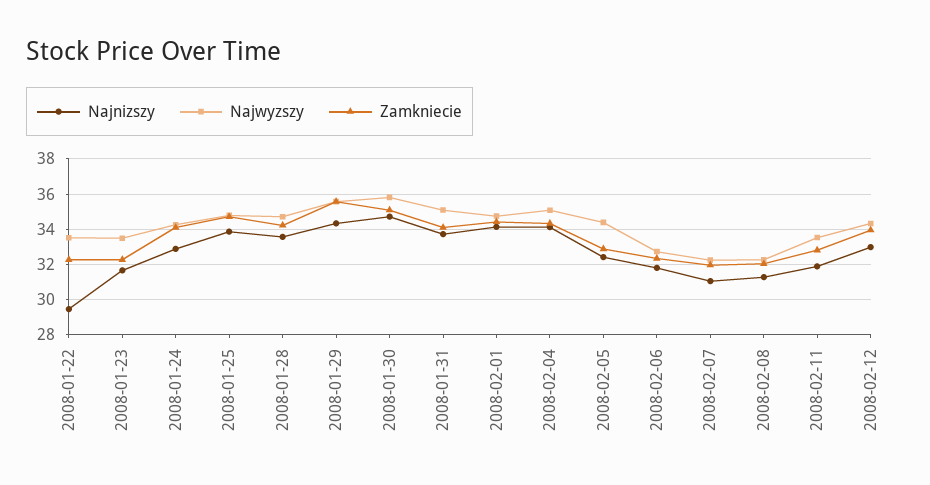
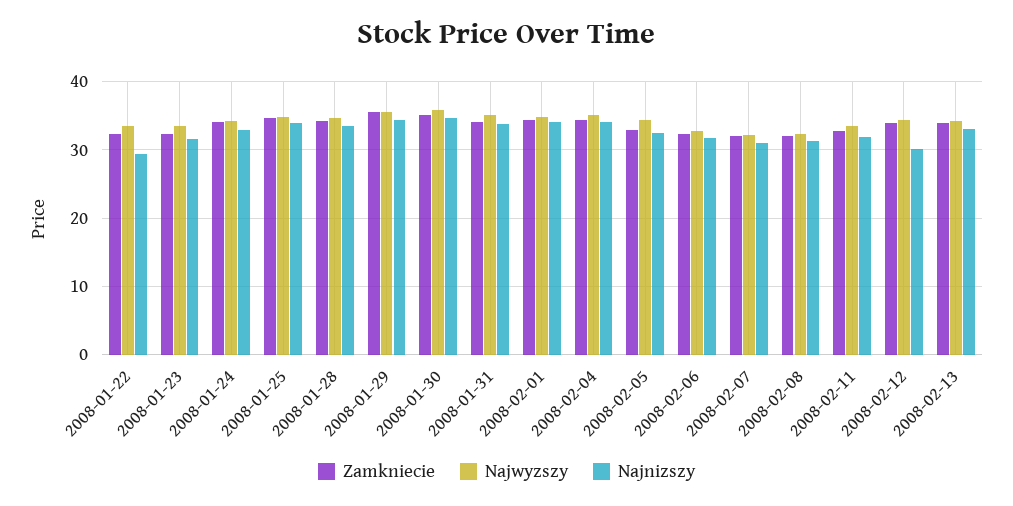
Najnizszy, 2008-02-12: 33 -> 30
Zamkniecie, 2008-02-13: none -> 34
Najwyzszy, 2008-02-13: none -> 34
Najnizszy, 2008-02-13: none -> 33

